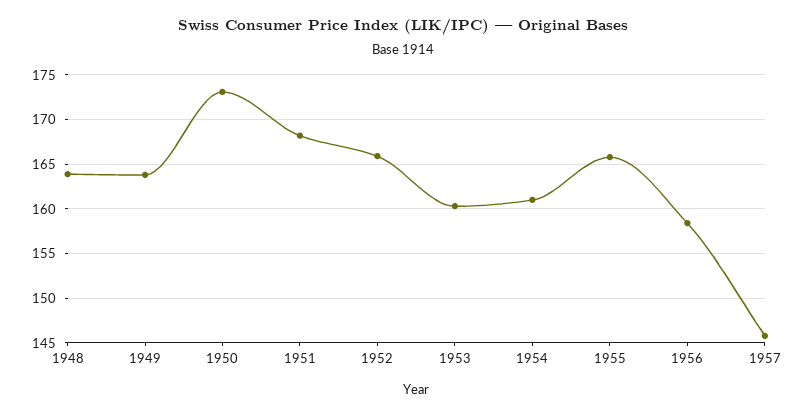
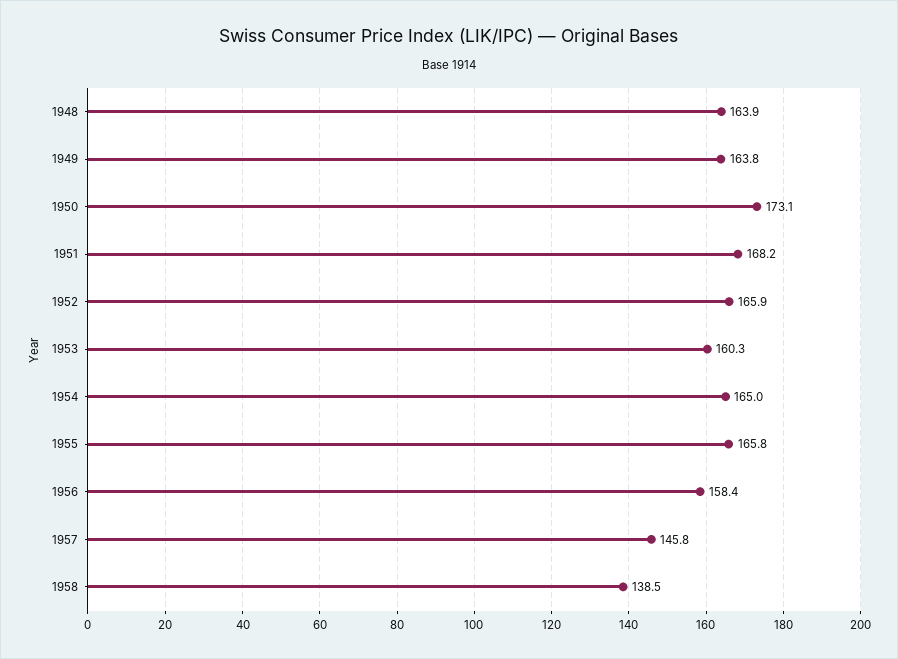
1954: 161 -> 165
1958: none -> 138.5

